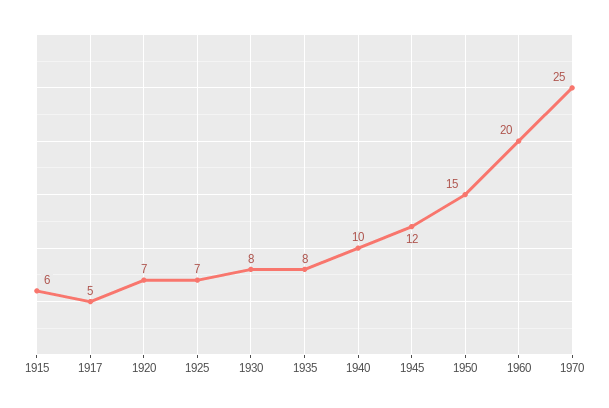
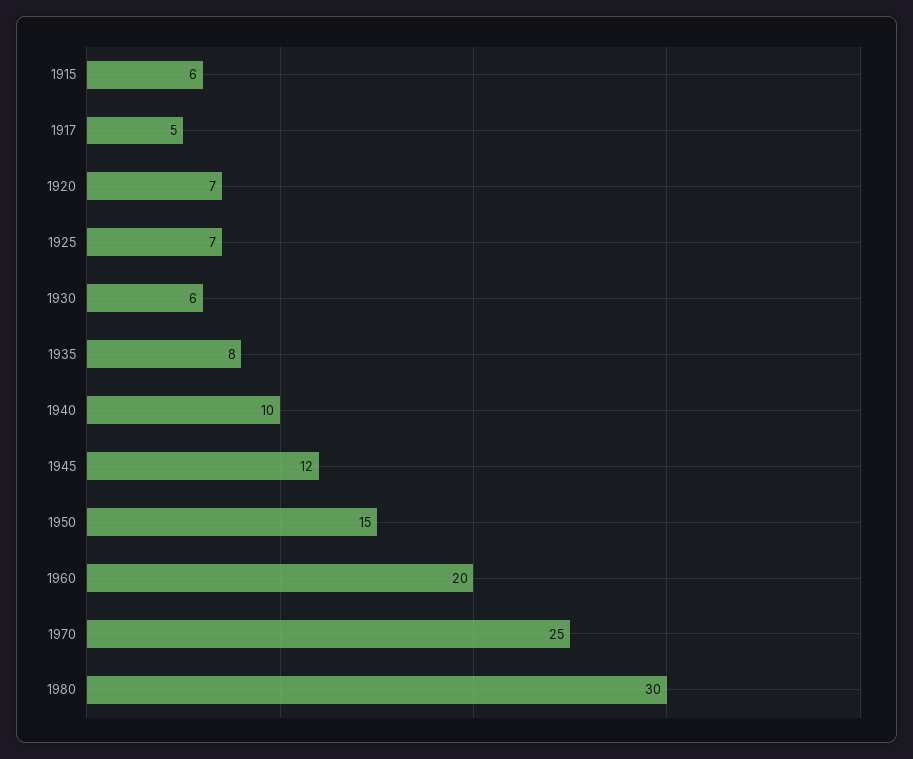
1930: 8 -> 6
1980: none -> 30

